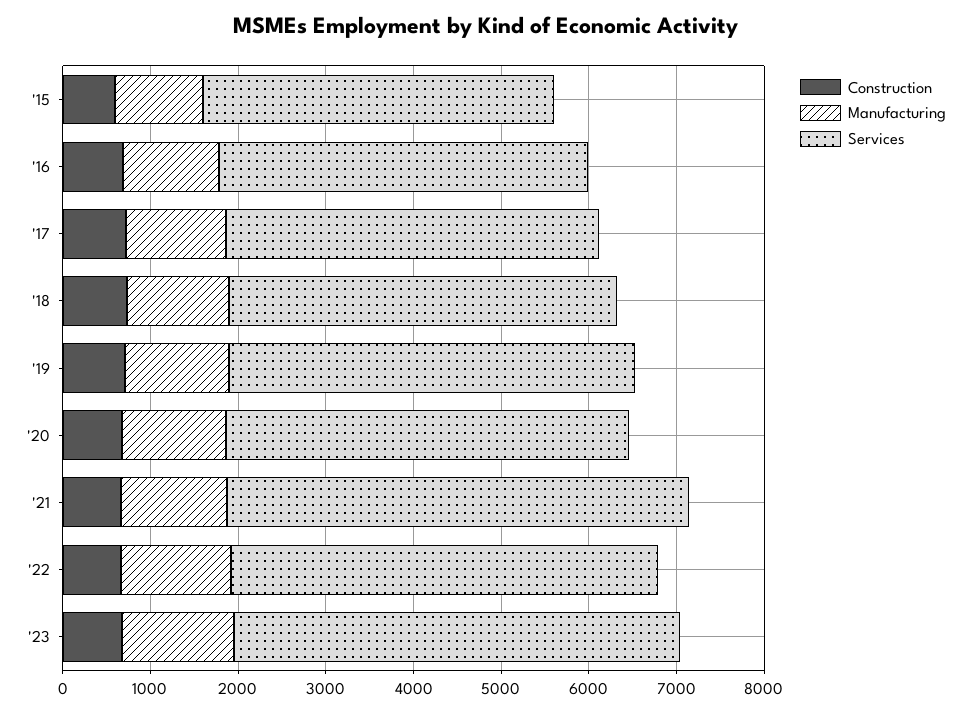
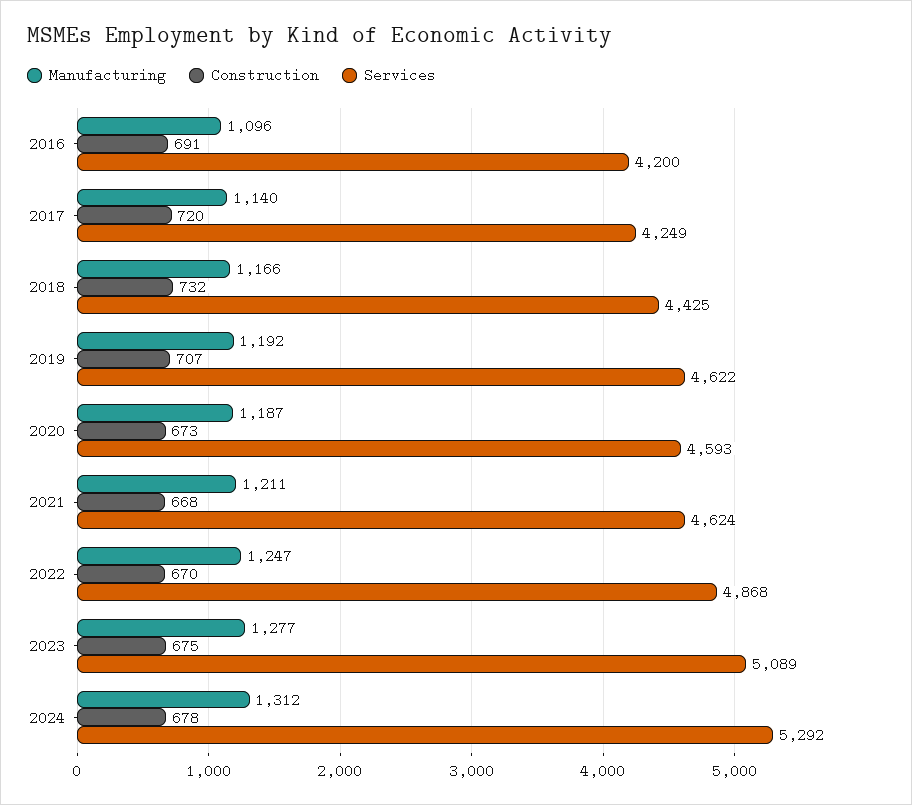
Construction, '15: 600 -> none
Manufacturing, '15: 1000 -> none
Services, '15: 4000 -> none
Services, '21: 5200 -> 4624
Manufacturing, 2024: none -> 1312
Construction, 2024: none -> 678
Services, 2024: none -> 5292

